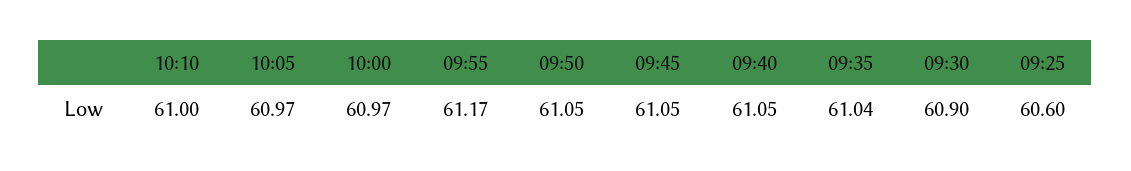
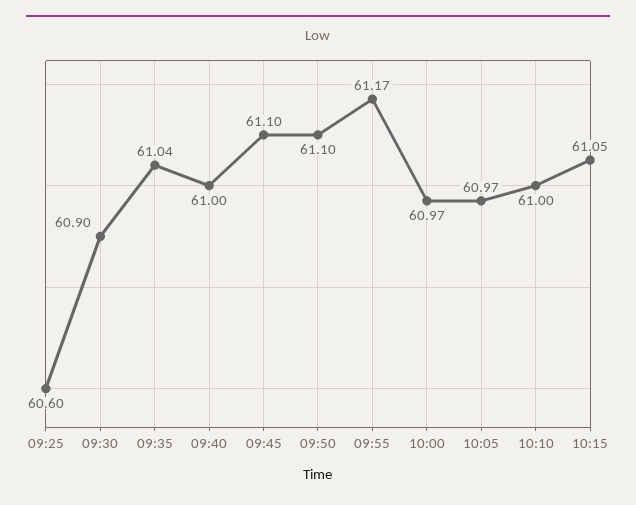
09:50: 61.05 -> 61.1
09:45: 61.05 -> 61.1
09:40: 61.05 -> 61
10:15: none -> 61.05

